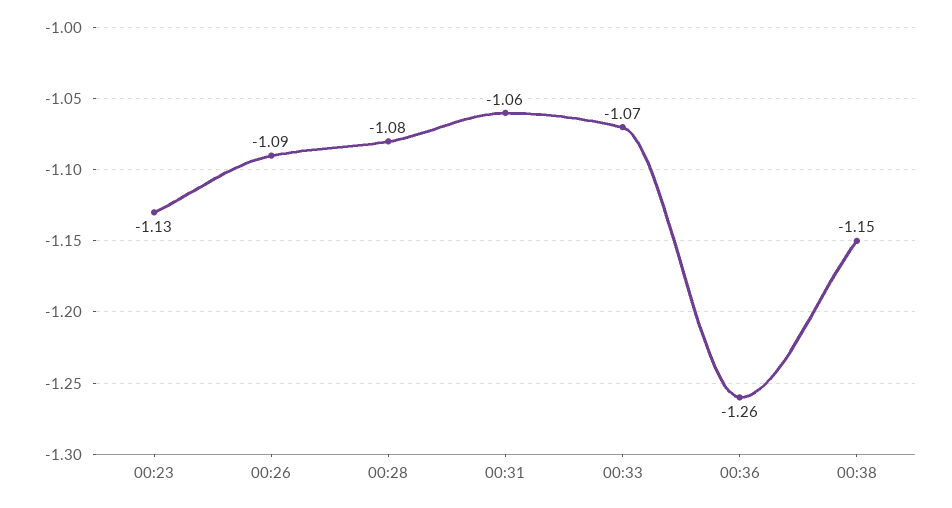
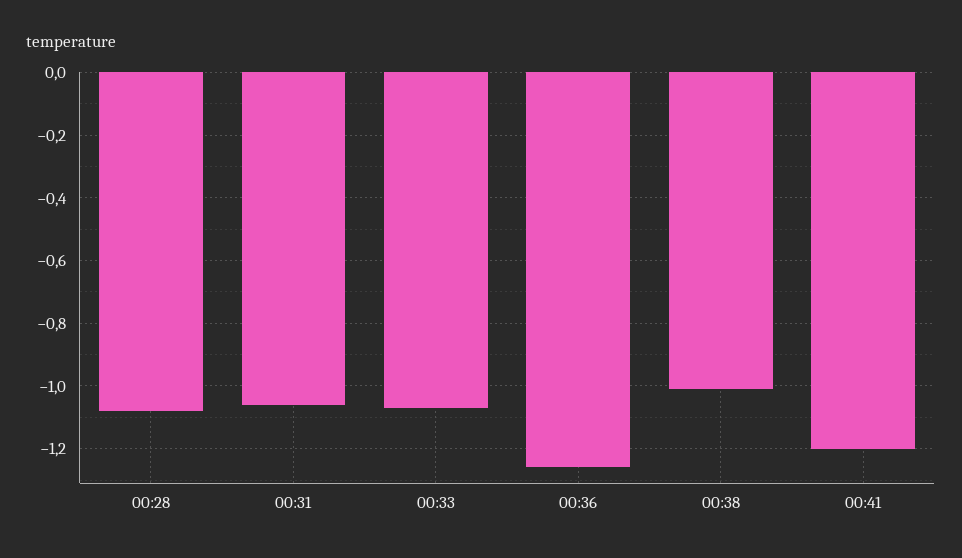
00:23: -1.13 -> none
00:26: -1.09 -> none
00:38: -1.15 -> -1
00:41: none -> -1.2

